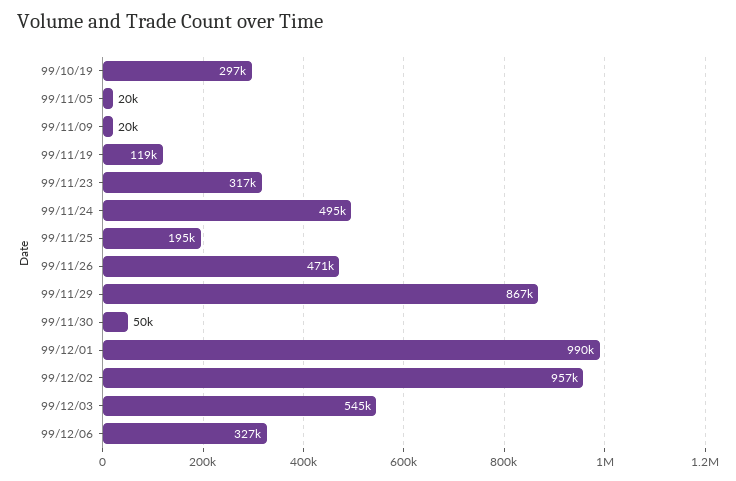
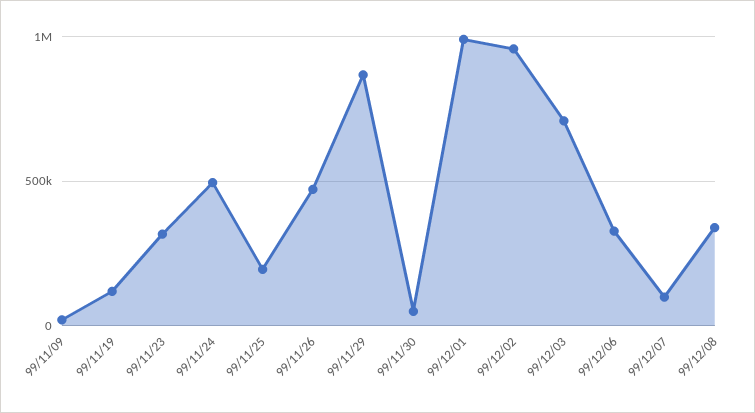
99/10/19: 297000 -> none
99/11/05: 20000 -> none
99/12/03: 545000 -> 700000
99/12/07: none -> 100000
99/12/08: none -> 350000

